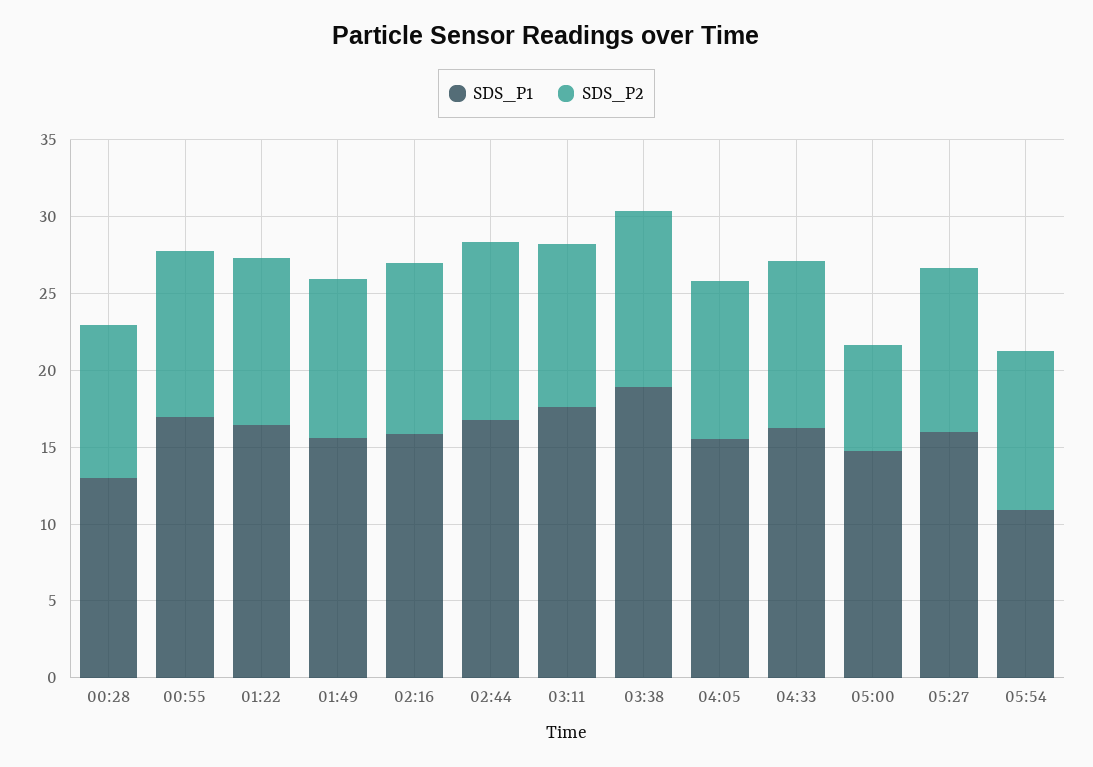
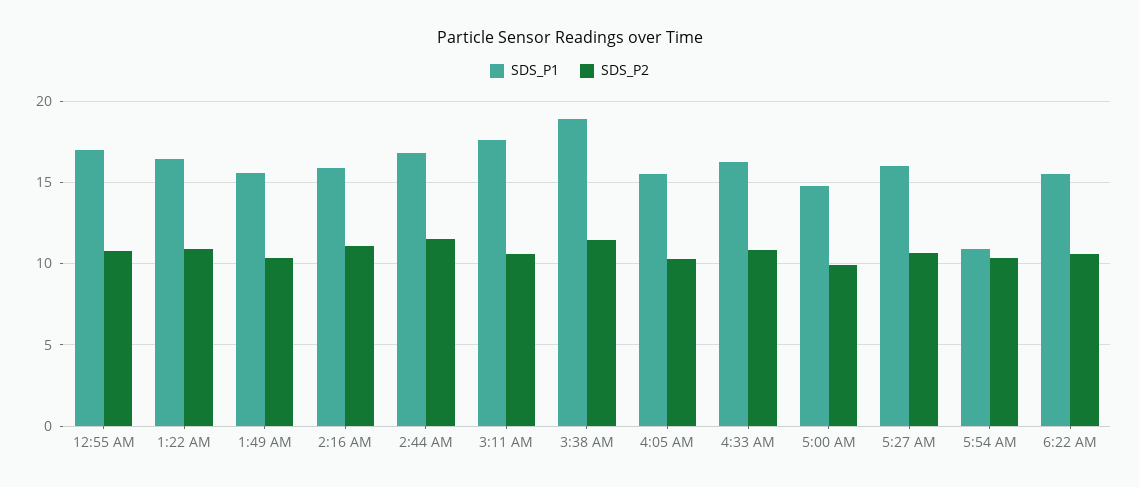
SDS_P1, 00:28: 13 -> none
SDS_P2, 00:28: 10 -> none
SDS_P2, 05:00: 7 -> 10
SDS_P1, 6:22 AM: none -> 15.5
SDS_P2, 6:22 AM: none -> 10.5

